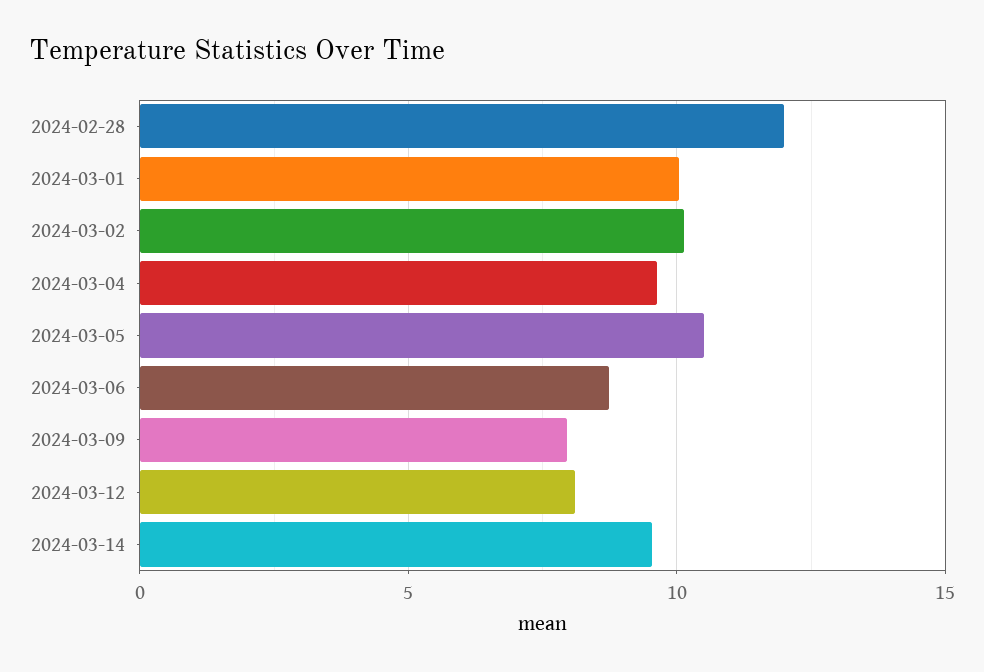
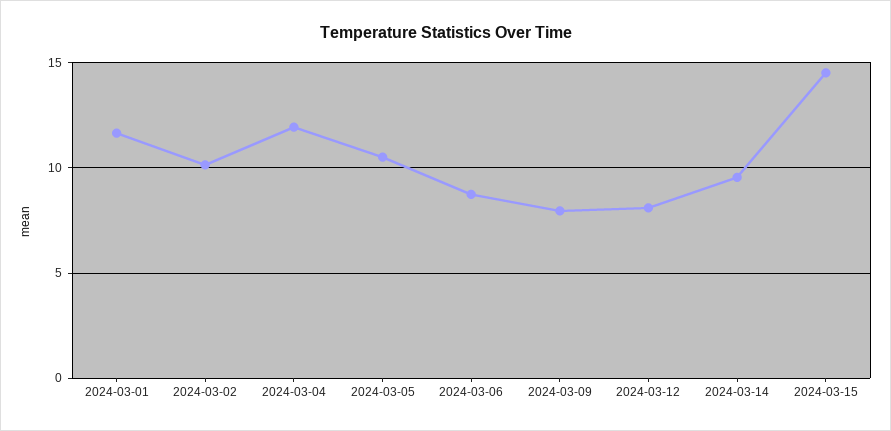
2024-02-28: 12 -> none
2024-03-01: 10 -> 11.5
2024-03-04: 9.5 -> 12
2024-03-15: none -> 14.5

